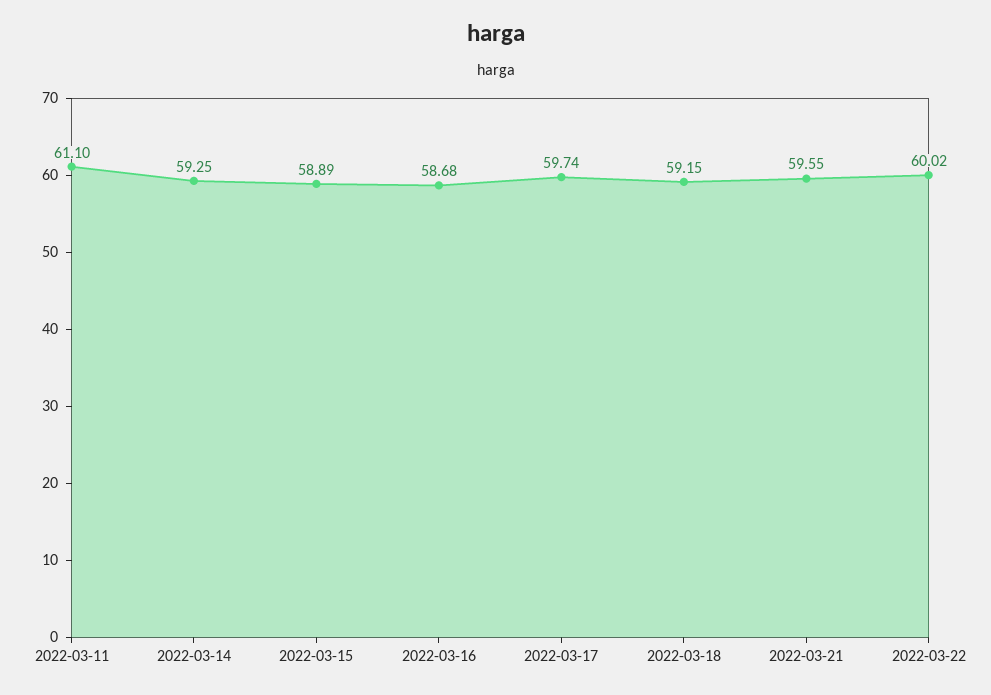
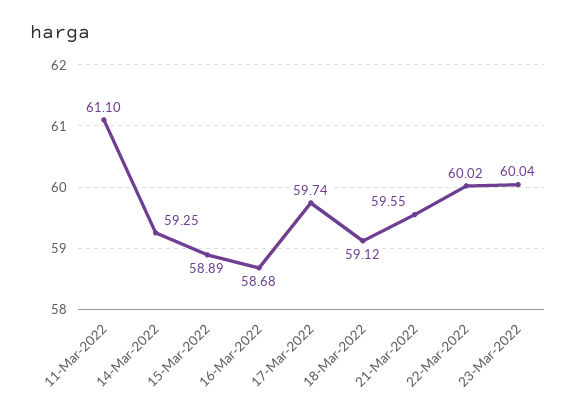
2022-03-18: 59.15 -> 59.12
23-Mar-2022: none -> 60.04

